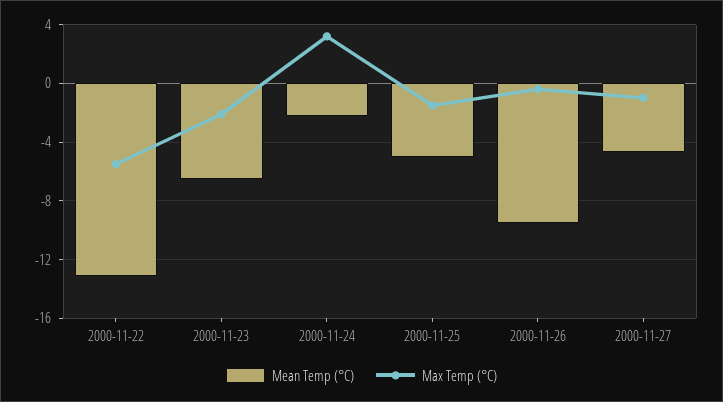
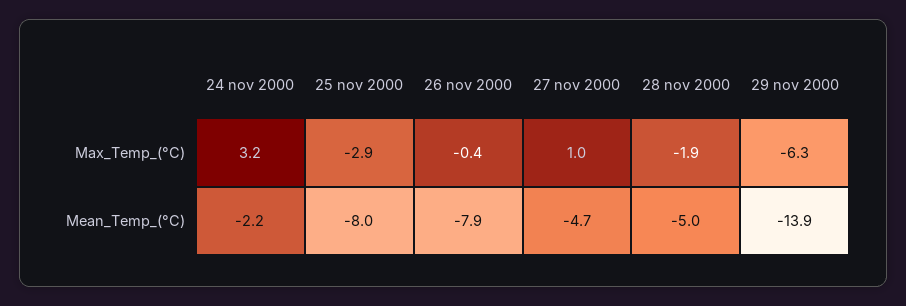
Mean Temp (°C), 2000-11-22: -13 -> none
Max Temp (°C), 2000-11-22: -5.5 -> none
Mean Temp (°C), 2000-11-23: -6.5 -> none
Max Temp (°C), 2000-11-23: -2 -> none
Mean Temp (°C), 2000-11-25: -5 -> -8
Max Temp (°C), 2000-11-25: -1.5 -> -2.9
Mean Temp (°C), 2000-11-26: -9.5 -> -7.9
Max Temp (°C), 2000-11-27: -1 -> 1
Max Temp (°C), 28 nov 2000: none -> -1.9
Max Temp (°C), 29 nov 2000: none -> -6.3
Mean Temp (°C), 28 nov 2000: none -> -5
Mean Temp (°C), 29 nov 2000: none -> -13.9

